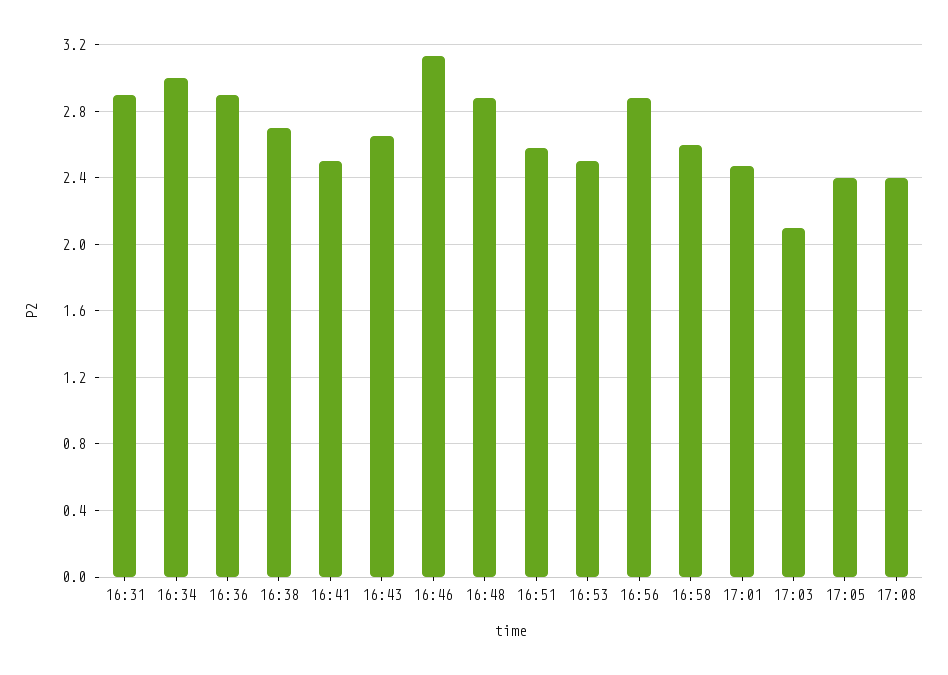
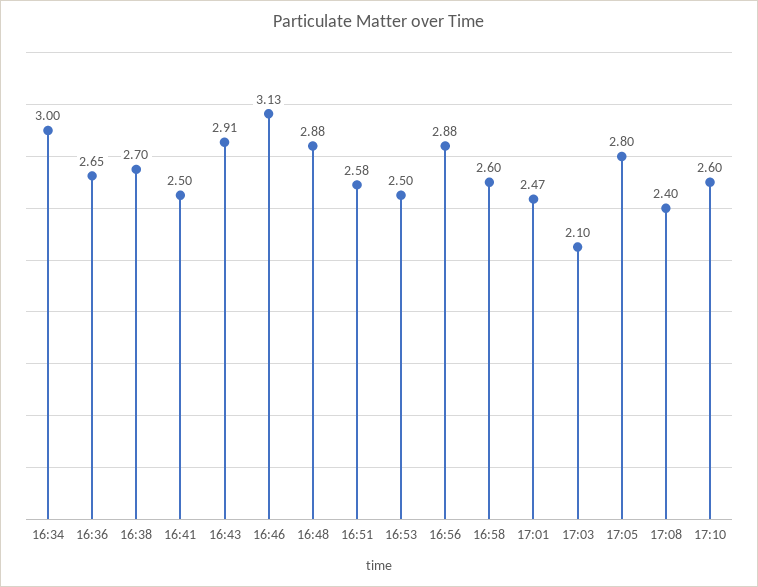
16:31: 2.9 -> none
16:36: 2.9 -> 2.65
16:43: 2.65 -> 2.91
17:05: 2.4 -> 2.8
17:10: none -> 2.6

